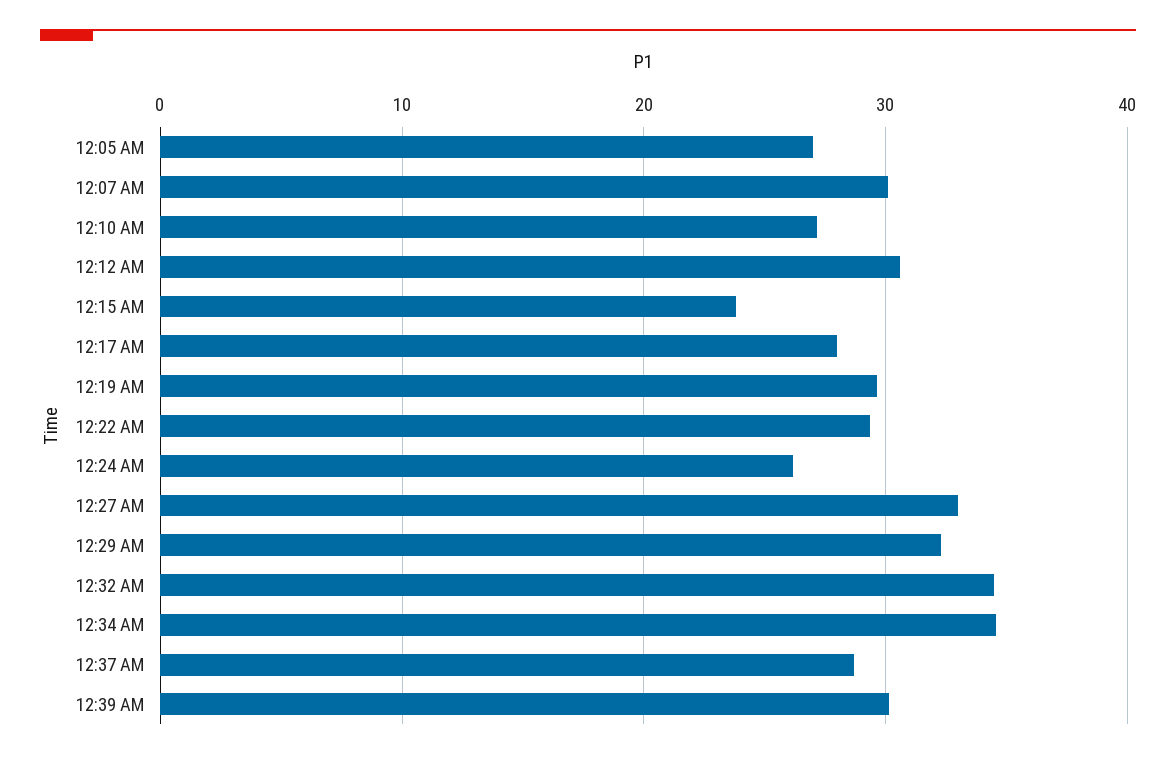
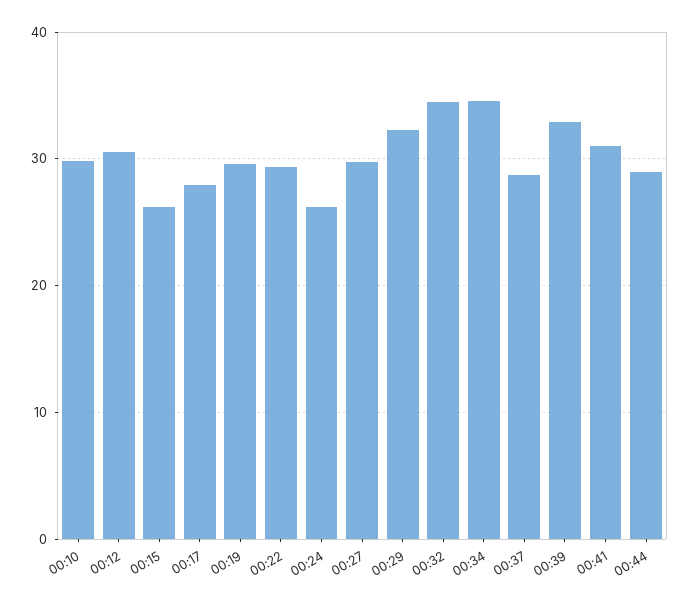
12:05 AM: 27 -> none
12:07 AM: 30 -> none
12:10 AM: 27 -> 30
12:15 AM: 24 -> 26
12:27 AM: 33 -> 30
12:39 AM: 30 -> 33
00:41: none -> 31
00:44: none -> 29

